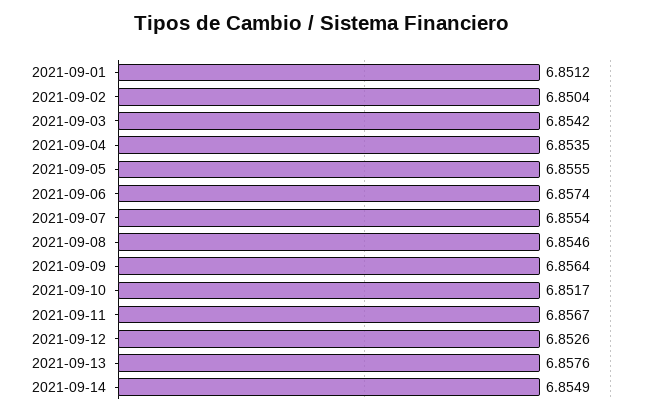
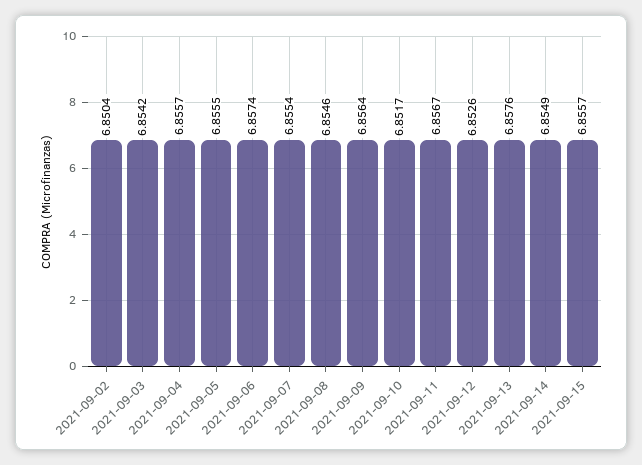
2021-09-01: 6.8512 -> none
2021-09-04: 6.8535 -> 6.8557
2021-09-15: none -> 6.8557

